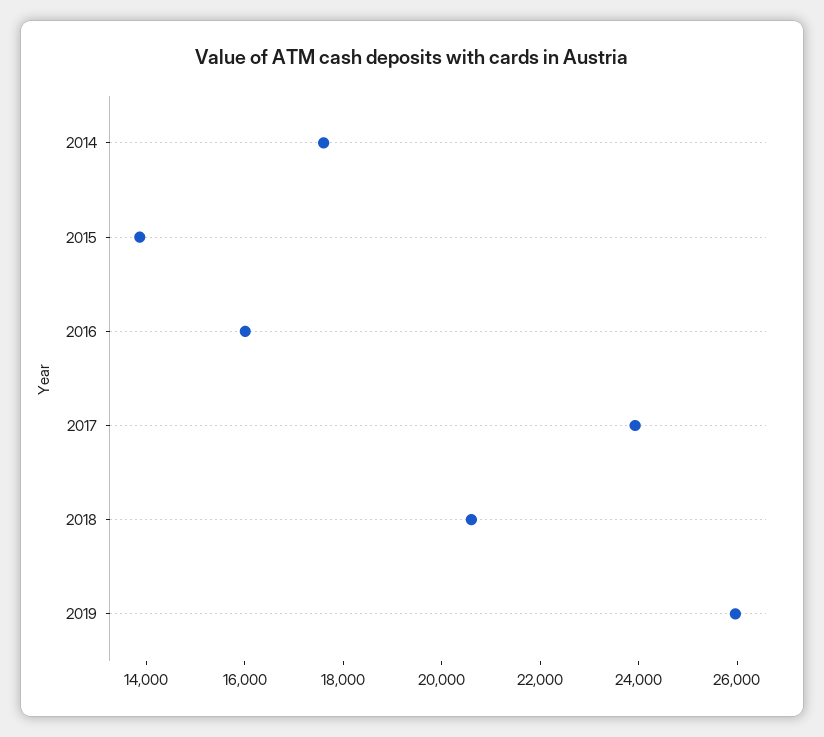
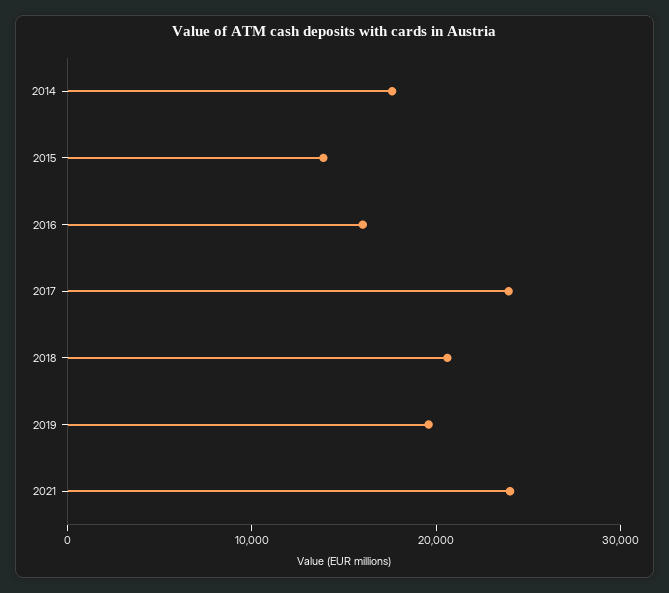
2019: 26000 -> 20000
2021: none -> 24000

